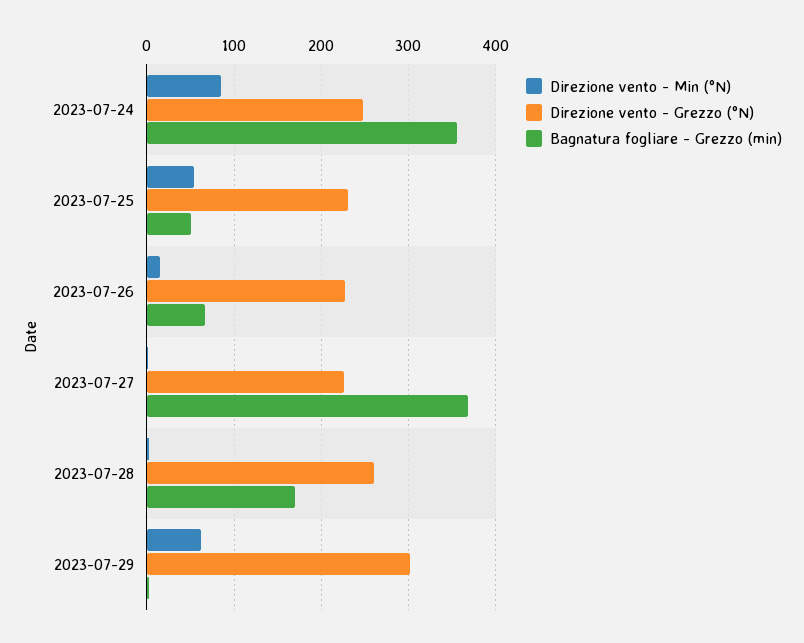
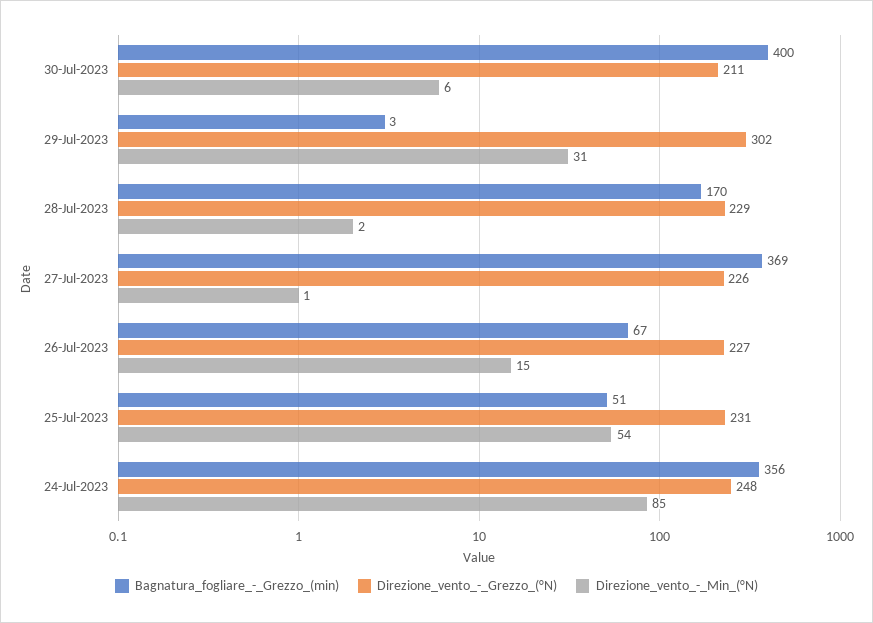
Direzione vento - Grezzo (°N), 2023-07-28: 260 -> 229
Direzione vento - Min (°N), 2023-07-29: 60 -> 31
Bagnatura fogliare - Grezzo (min), 30-Jul-2023: none -> 400
Direzione vento - Grezzo (°N), 30-Jul-2023: none -> 211
Direzione vento - Min (°N), 30-Jul-2023: none -> 6

